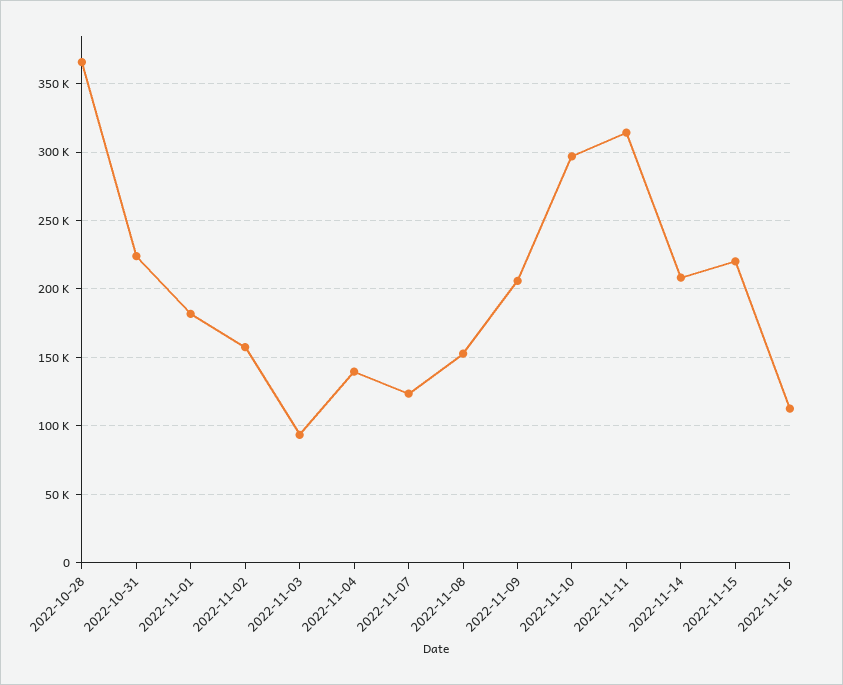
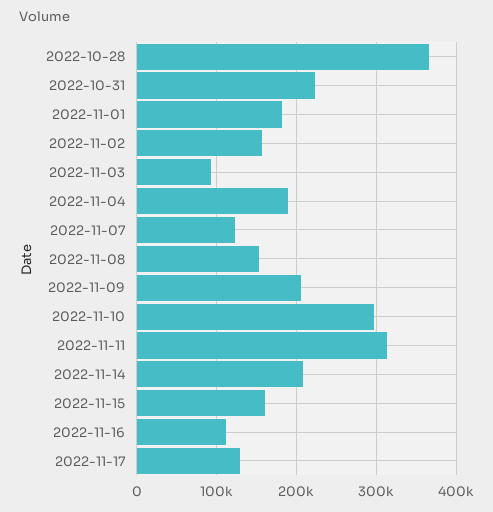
2022-11-04: 140000 -> 190000
2022-11-15: 220000 -> 160000
2022-11-17: none -> 130000

